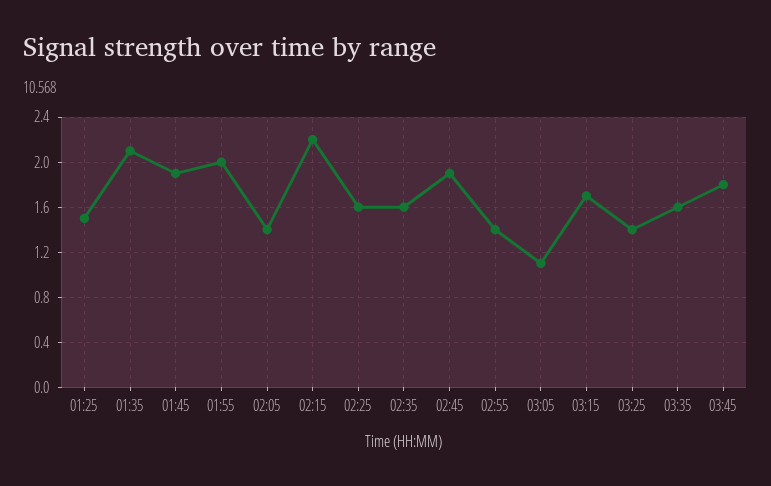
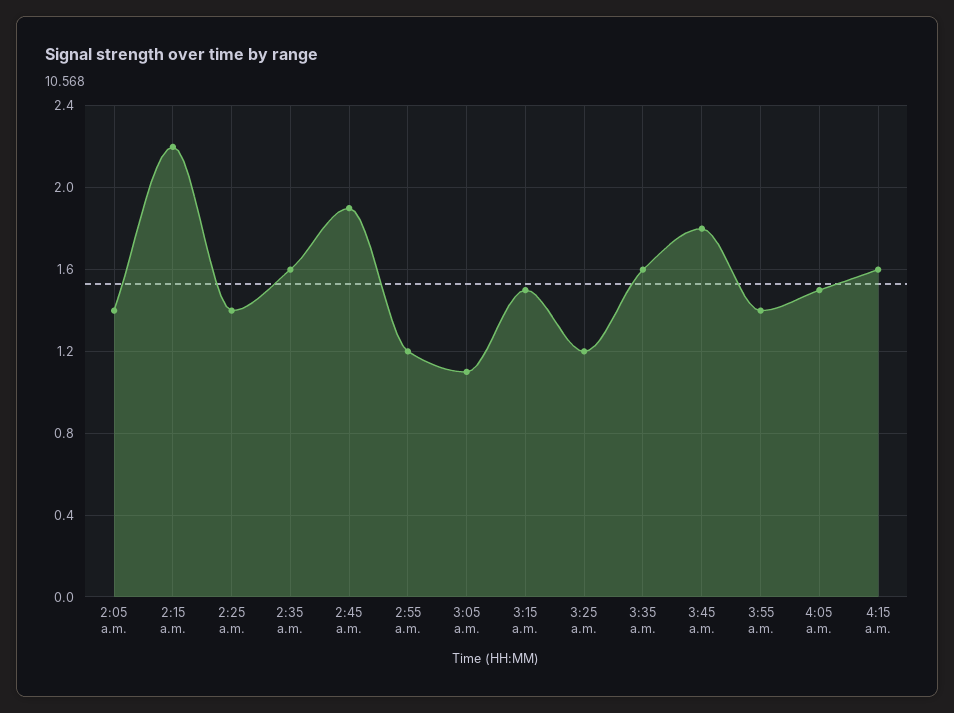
01:25: 1.5 -> none
01:35: 2.1 -> none
01:45: 1.9 -> none
01:55: 2 -> none
02:25: 1.6 -> 1.4
02:55: 1.4 -> 1.2
03:15: 1.7 -> 1.5
03:25: 1.4 -> 1.2
3:55 a.m.: none -> 1.4
4:05 a.m.: none -> 1.5
4:15 a.m.: none -> 1.6

